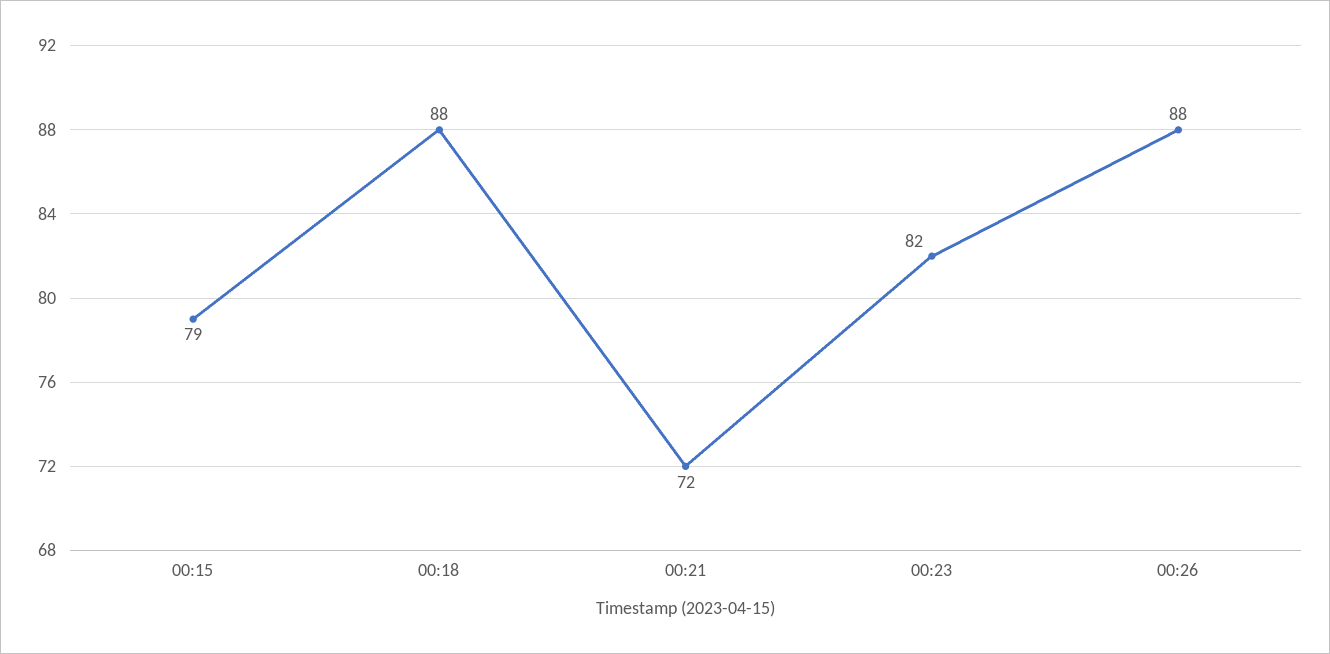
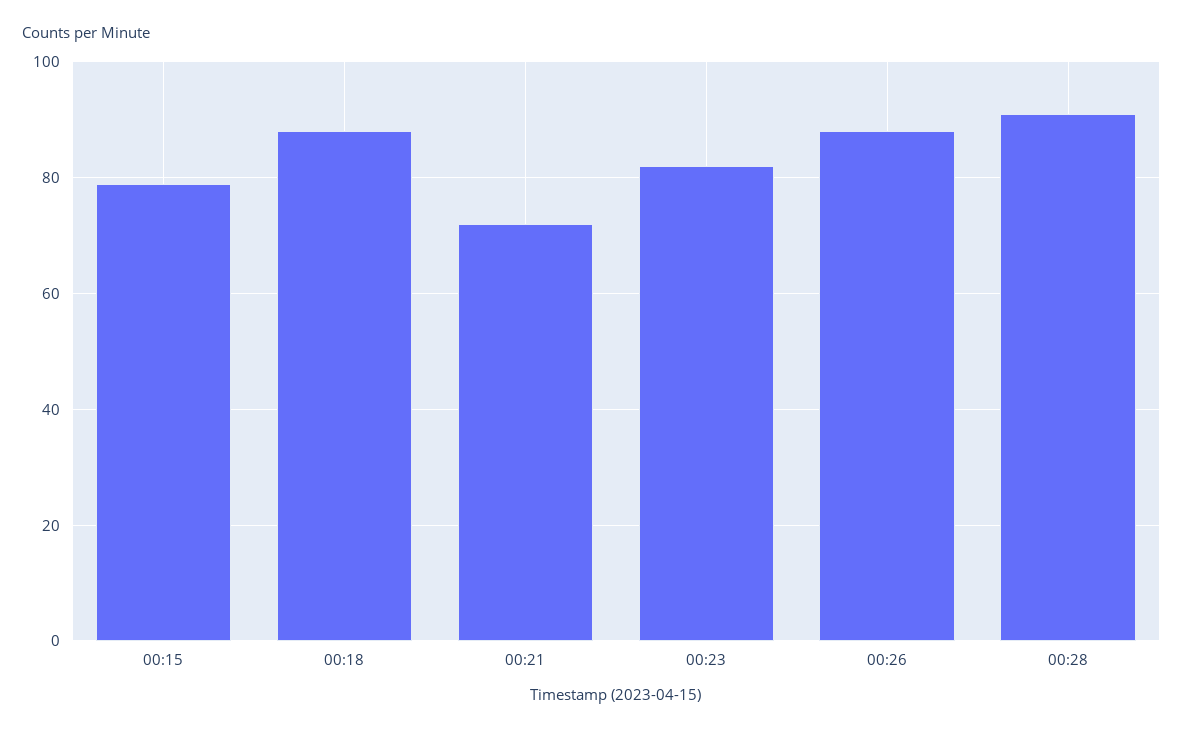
00:28: none -> 90

